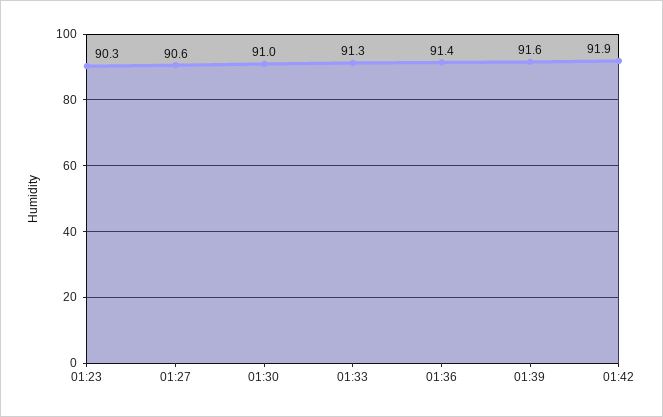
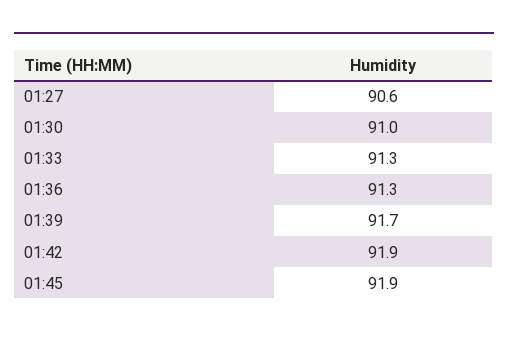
01:23: 90.3 -> none
01:36: 91.4 -> 91.3
01:39: 91.6 -> 91.7
01:45: none -> 91.9

